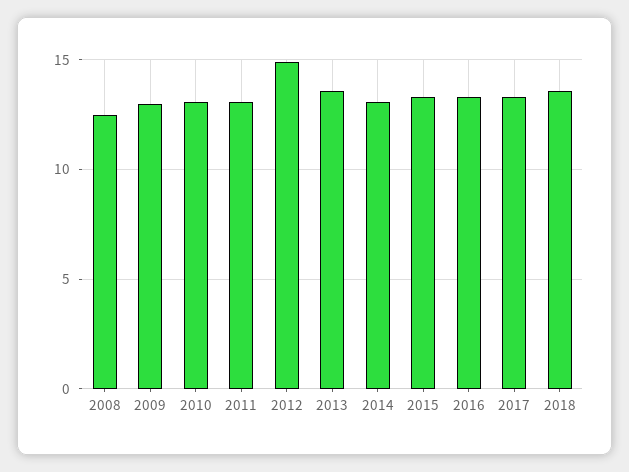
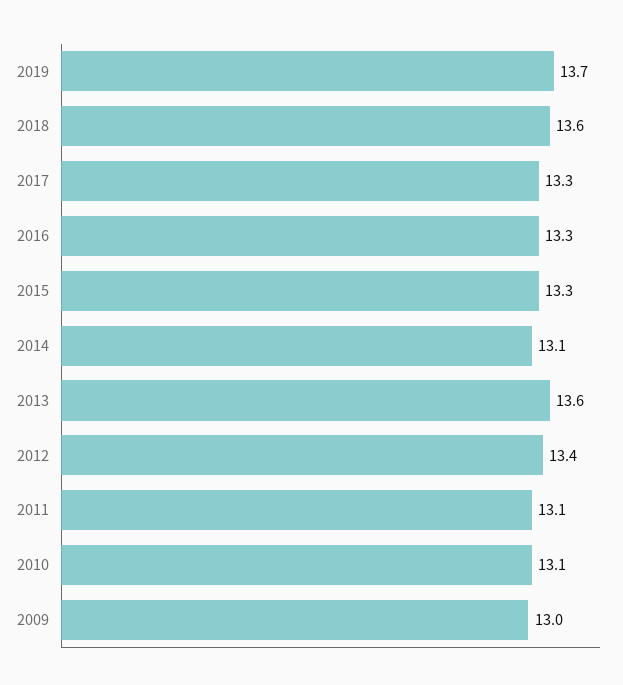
2008: 12.5 -> none
2012: 15 -> 13.4
2019: none -> 13.7

